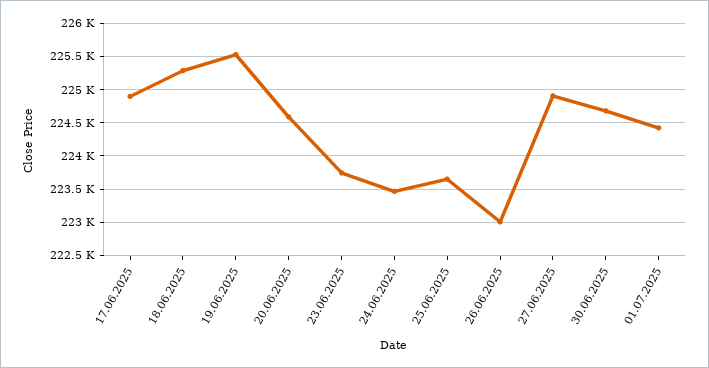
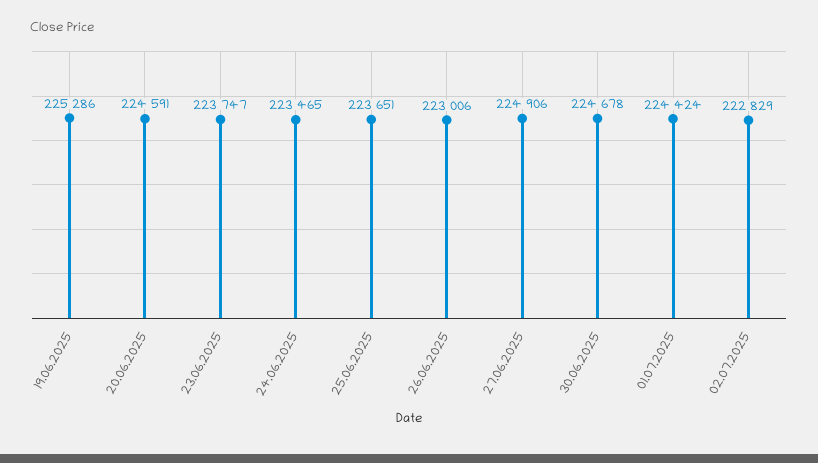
17.06.2025: 224900 -> none
18.06.2025: 225300 -> none
19.06.2025: 225500 -> 225286
02.07.2025: none -> 222829

